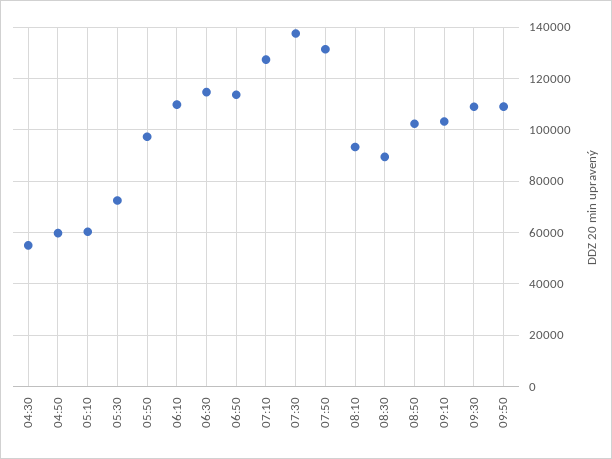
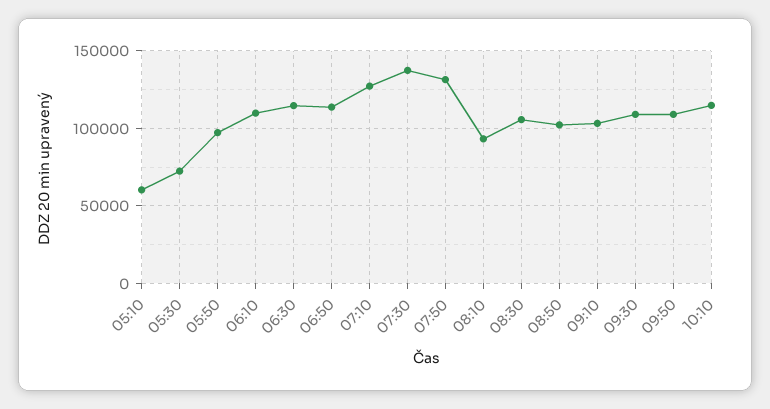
04:30: 55000 -> none
04:50: 60000 -> none
08:30: 90000 -> 105000
10:10: none -> 115000

